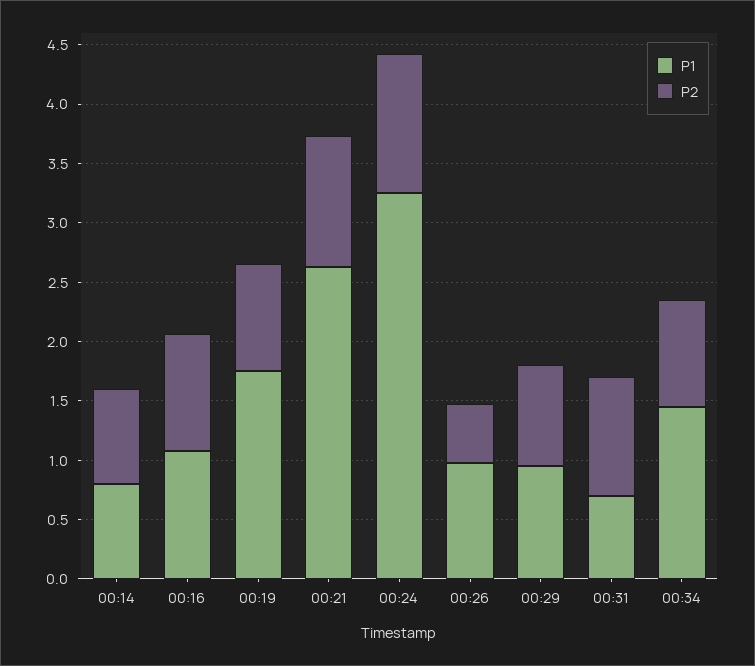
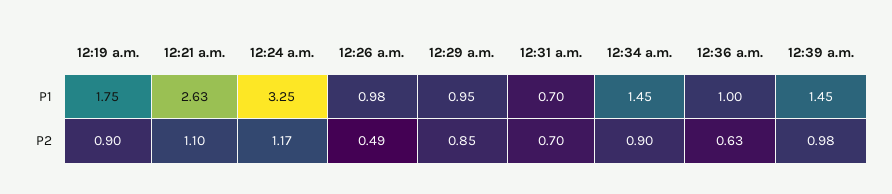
P1, 00:14: 0.8 -> none
P2, 00:14: 0.8 -> none
P1, 00:16: 1.1 -> none
P2, 00:16: 1 -> none
P2, 00:31: 1 -> 0.7
P1, 12:36 a.m.: none -> 1
P1, 12:39 a.m.: none -> 1.45
P2, 12:36 a.m.: none -> 0.63
P2, 12:39 a.m.: none -> 0.98

